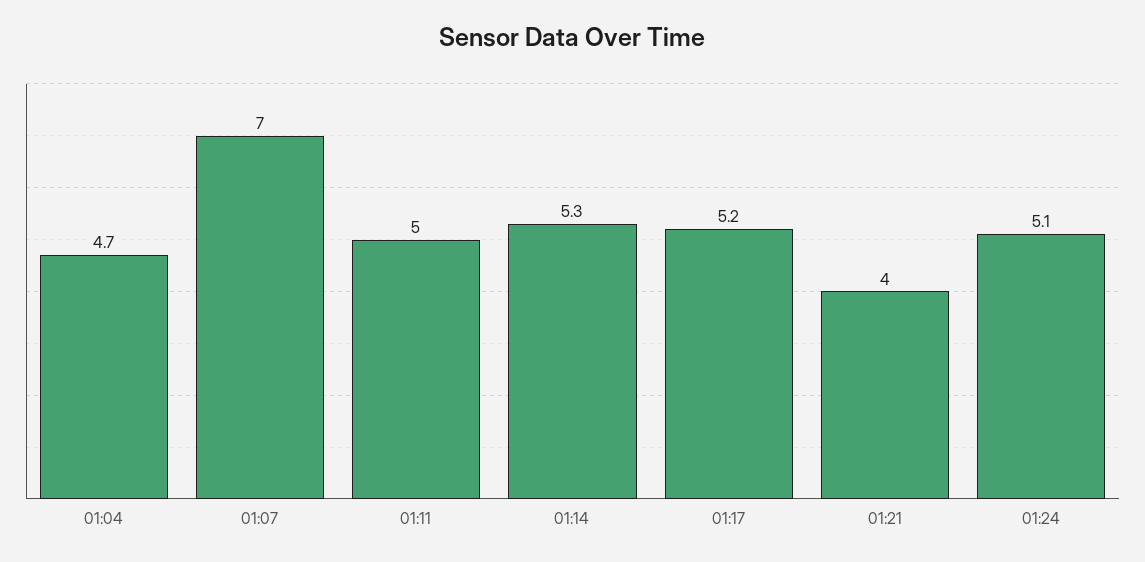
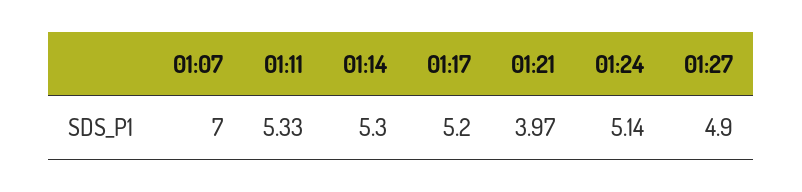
01:04: 4.7 -> none
01:11: 5 -> 5.33
01:27: none -> 4.9

